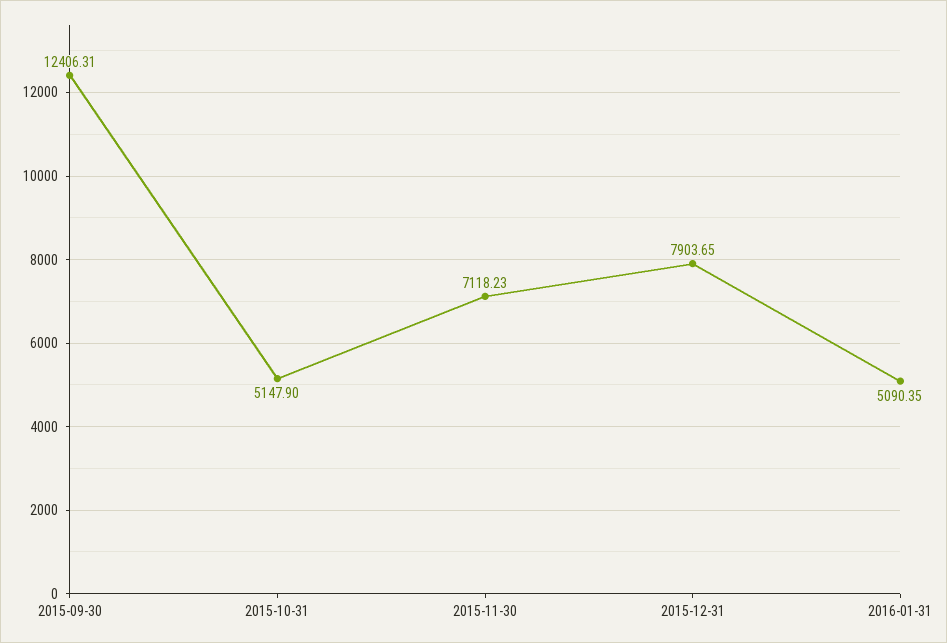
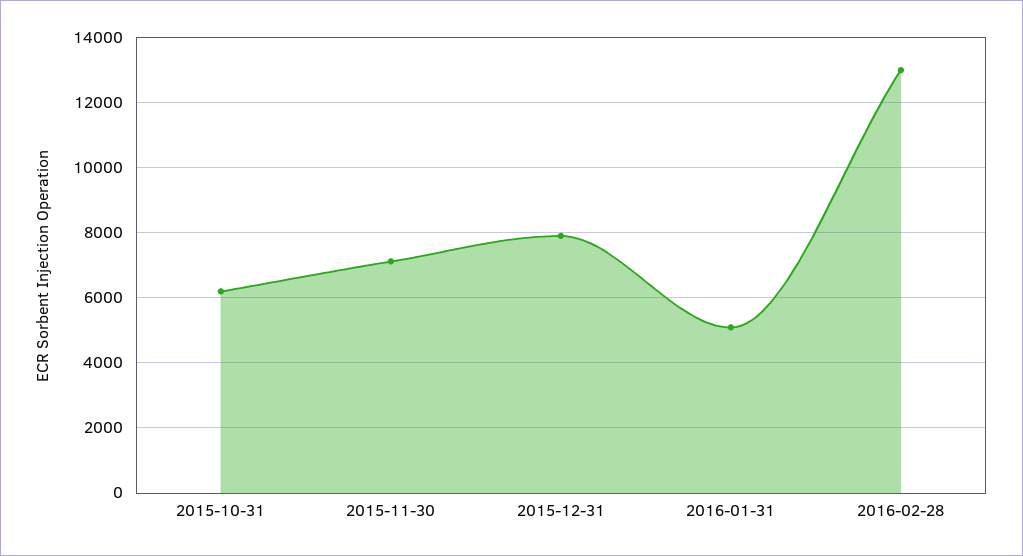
2015-09-30: 12406.31 -> none
2015-10-31: 5147.9 -> 6200
2016-02-28: none -> 13000

